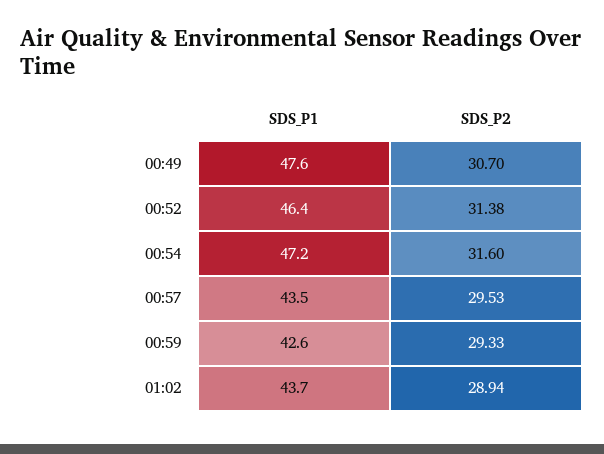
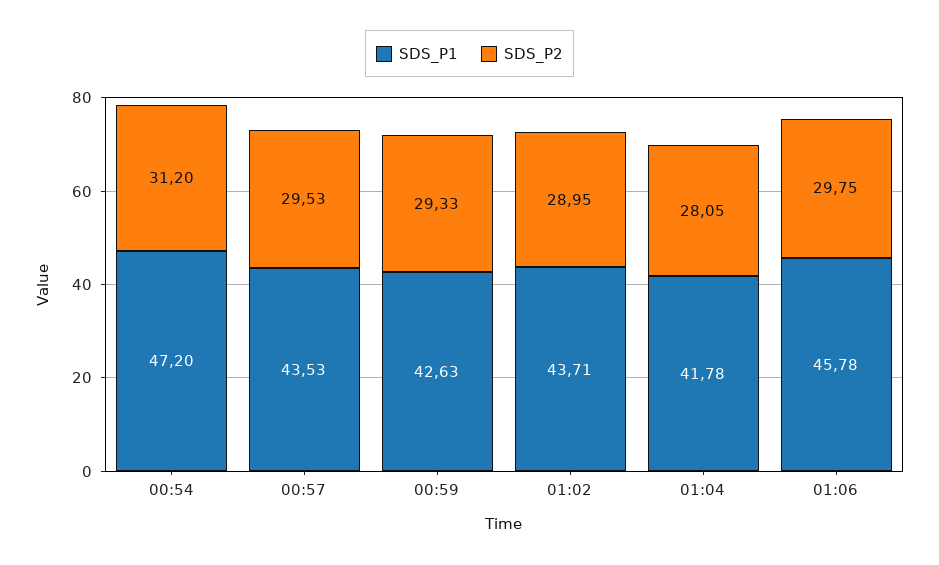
SDS_P1, 00:49: 47.6 -> none
SDS_P2, 00:49: 30.7 -> none
SDS_P1, 00:52: 46.4 -> none
SDS_P2, 00:52: 31.38 -> none
SDS_P2, 00:54: 31.6 -> 31.2
SDS_P2, 01:02: 28.94 -> 28.95
SDS_P1, 01:04: none -> 41.78
SDS_P2, 01:04: none -> 28.05
SDS_P1, 01:06: none -> 45.78
SDS_P2, 01:06: none -> 29.75

